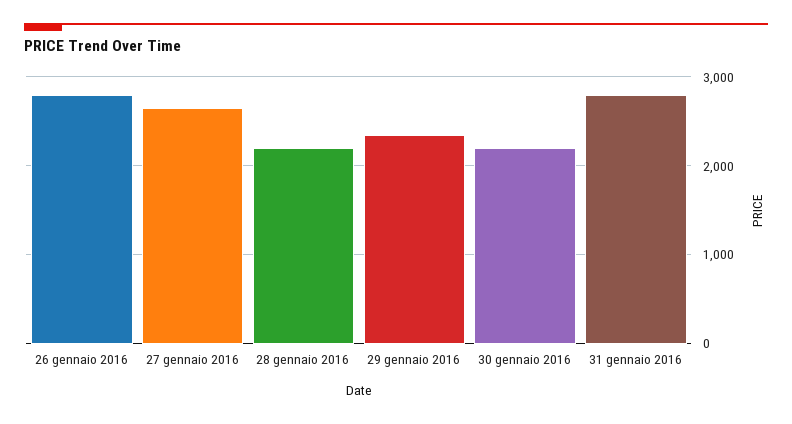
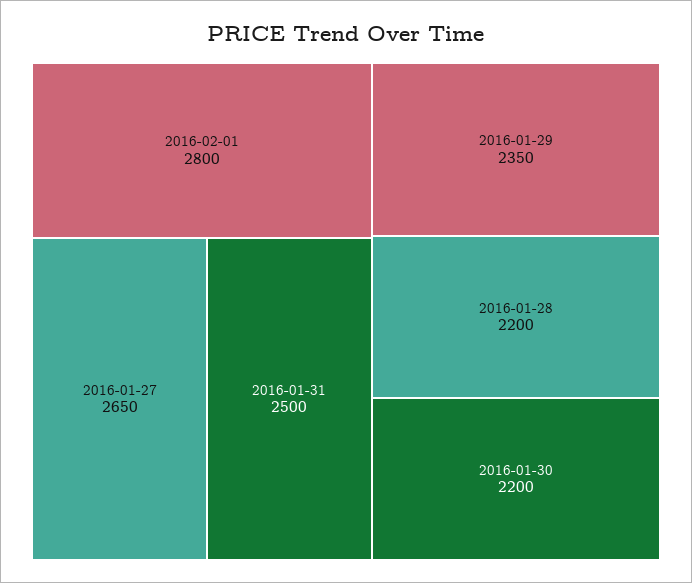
26 gennaio 2016: 2800 -> none
31 gennaio 2016: 2800 -> 2500
2016-02-01: none -> 2800

